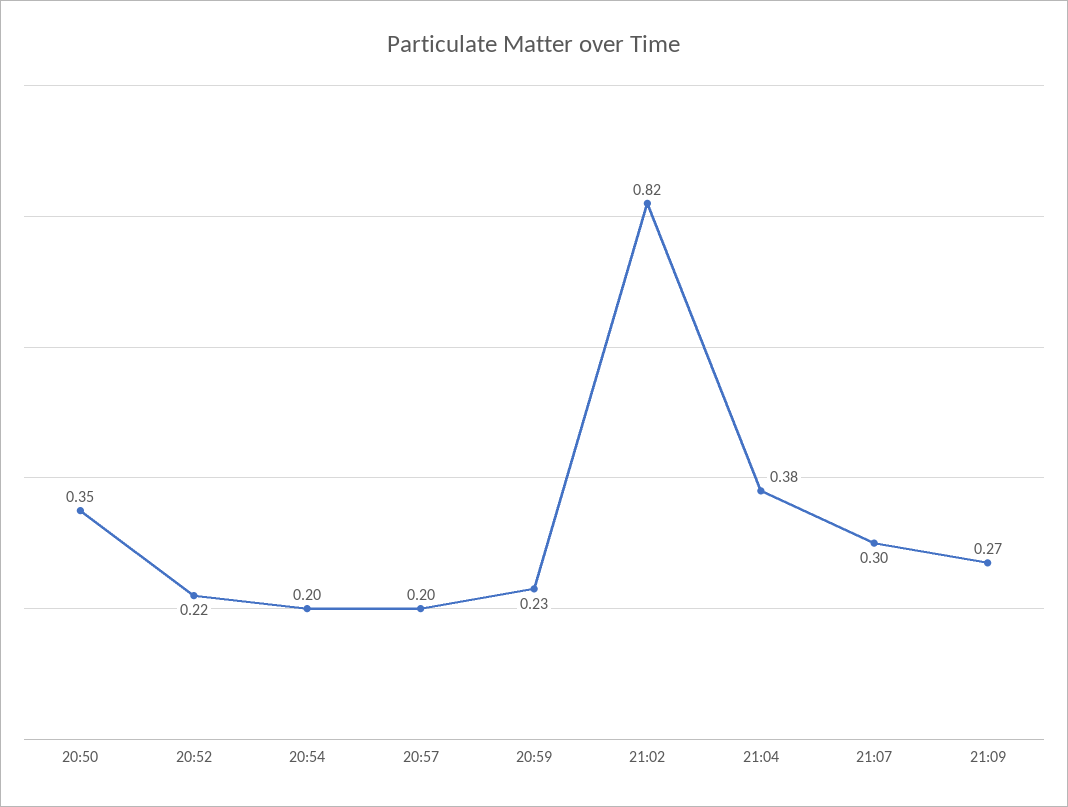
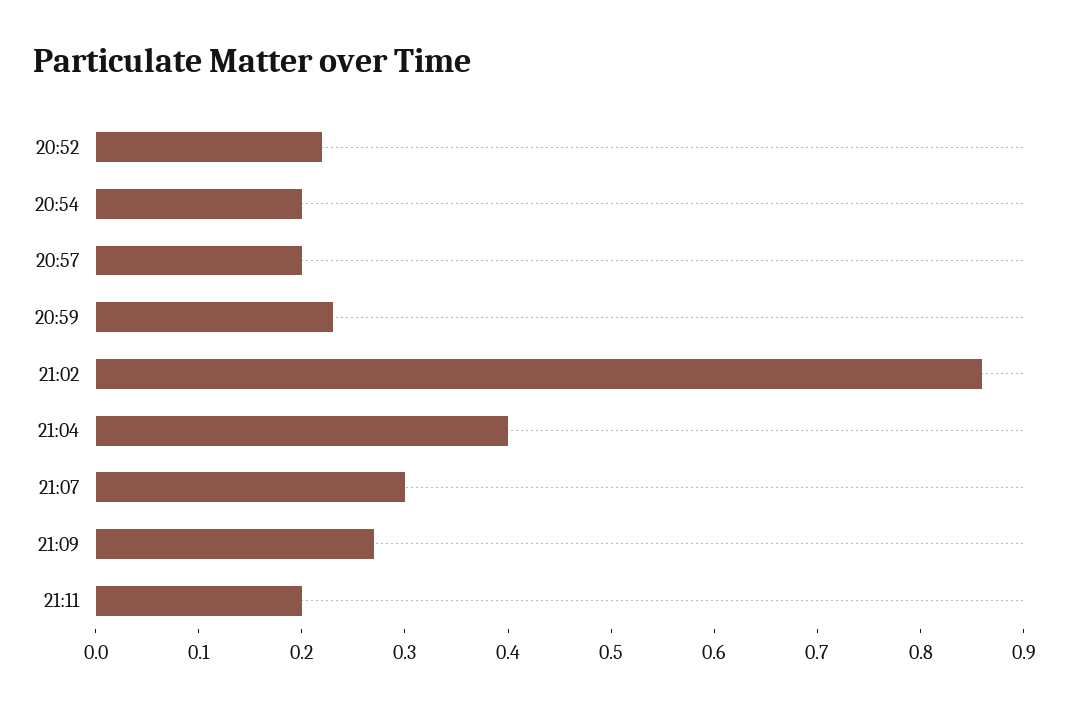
20:50: 0.35 -> none
21:02: 0.82 -> 0.86
21:04: 0.38 -> 0.4
21:11: none -> 0.2

